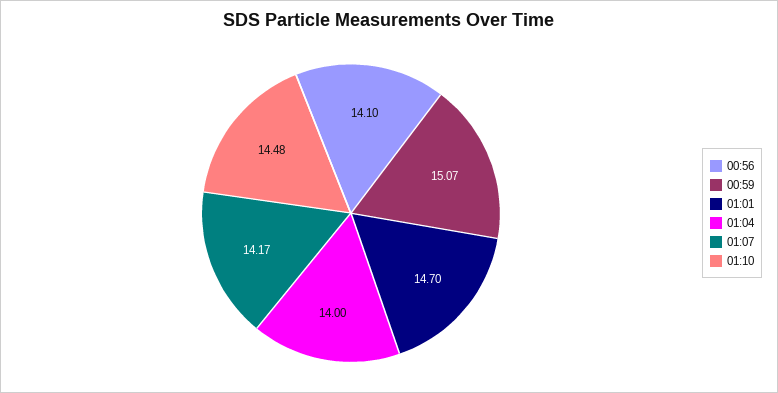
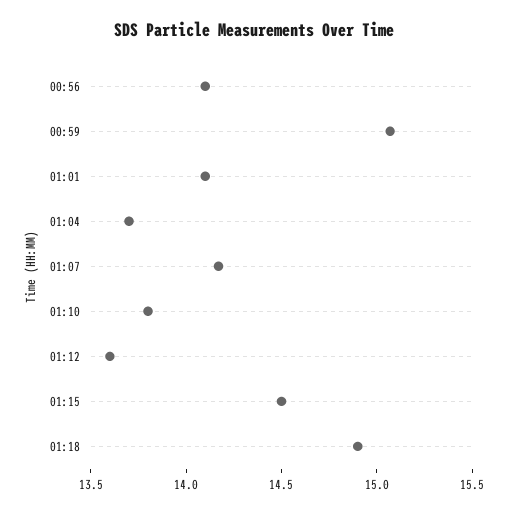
01:01: 14.7 -> 14.1
01:04: 14 -> 13.7
01:10: 14.48 -> 13.8
01:12: none -> 13.6
01:15: none -> 14.5
01:18: none -> 14.9

